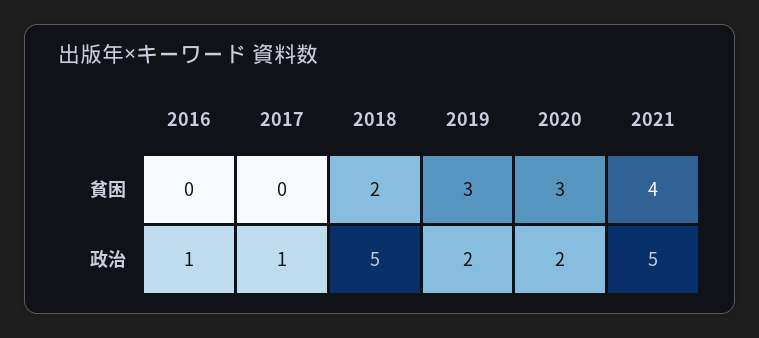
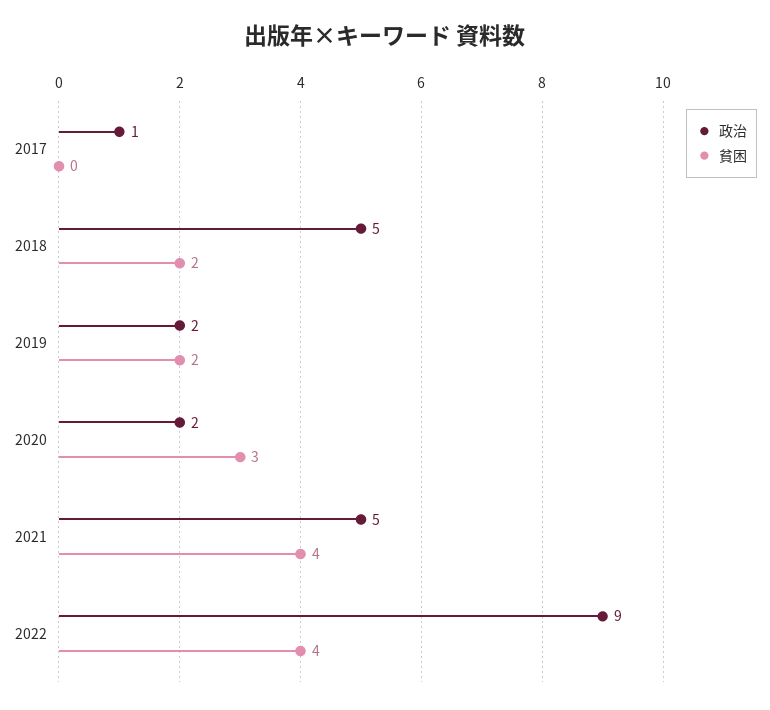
貧困, 2016: 0 -> none
貧困, 2019: 3 -> 2
政治, 2016: 1 -> none
政治, 2022: none -> 9
貧困, 2022: none -> 4

